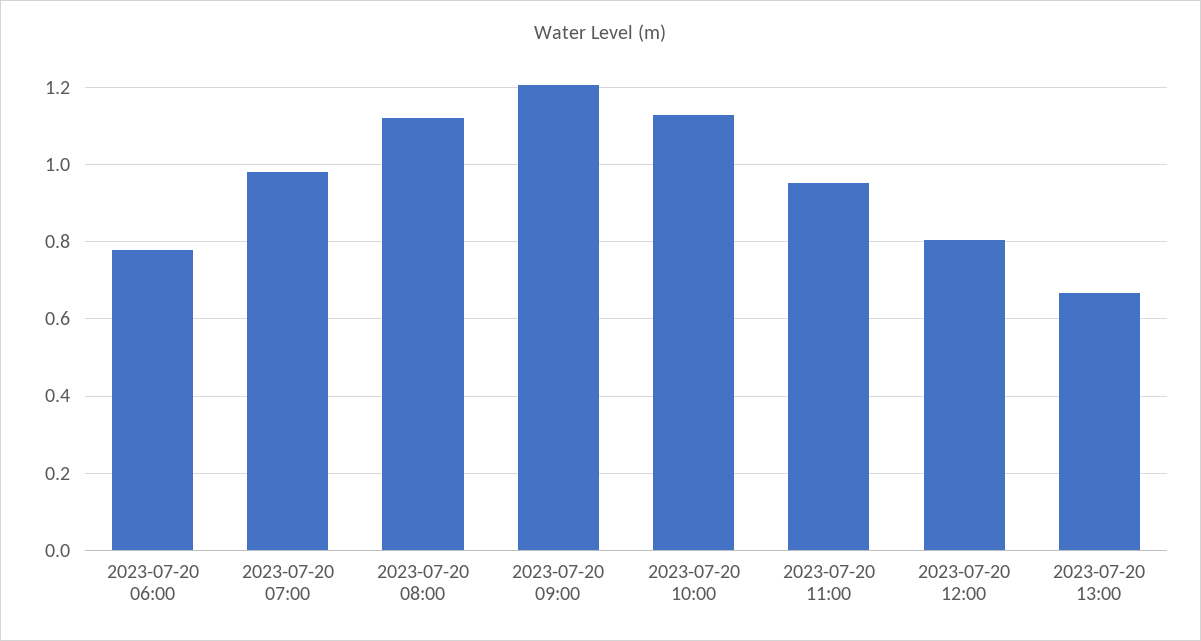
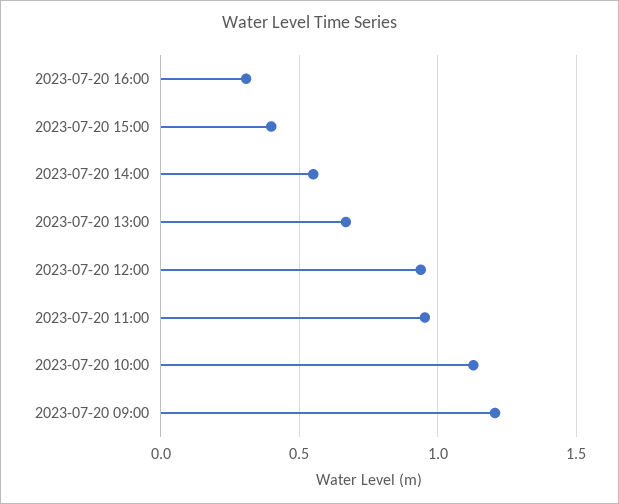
2023-07-20 06:00: 0.78 -> none
2023-07-20 07:00: 0.98 -> none
2023-07-20 08:00: 1.12 -> none
2023-07-20 12:00: 0.8 -> 0.95
2023-07-20 16:00: none -> 0.3
2023-07-20 15:00: none -> 0.4
2023-07-20 14:00: none -> 0.55

